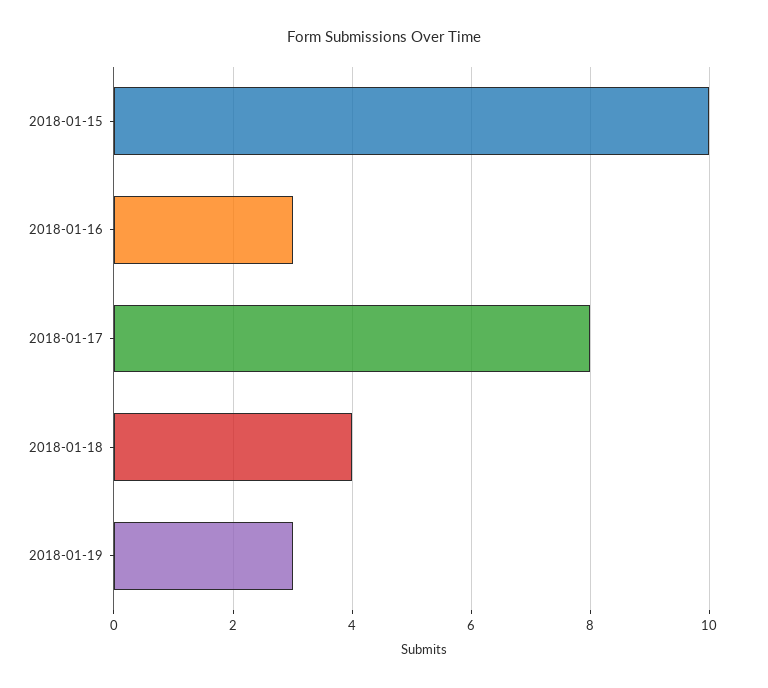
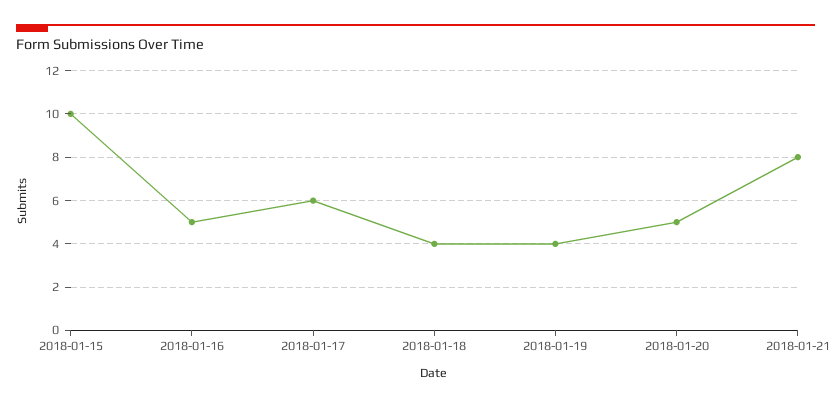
2018-01-16: 3 -> 5
2018-01-17: 8 -> 6
2018-01-19: 3 -> 4
2018-01-20: none -> 5
2018-01-21: none -> 8

